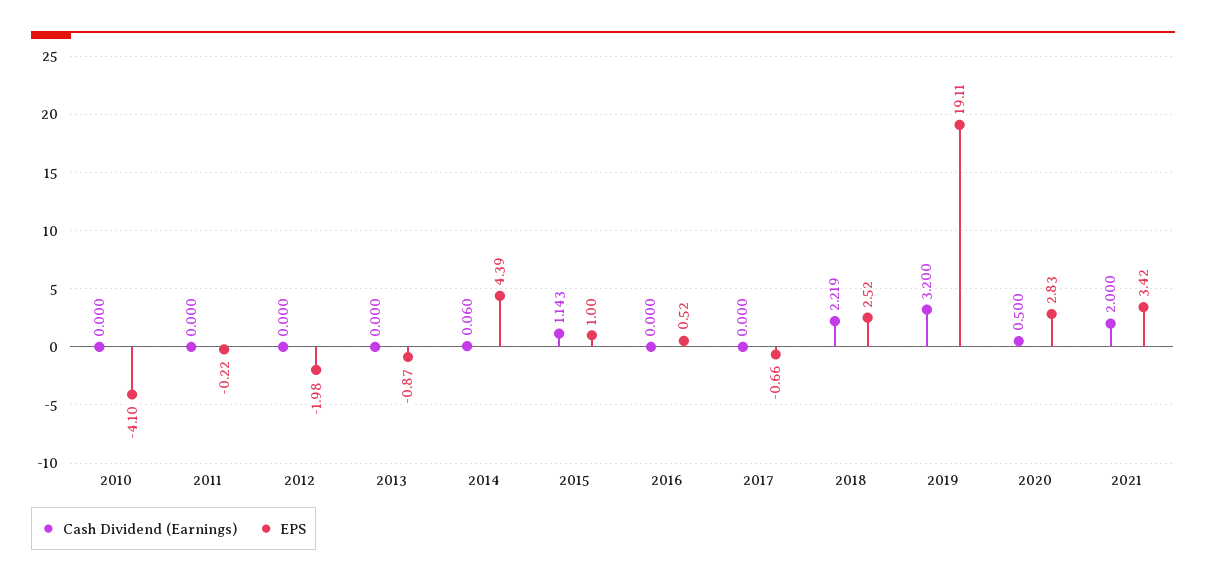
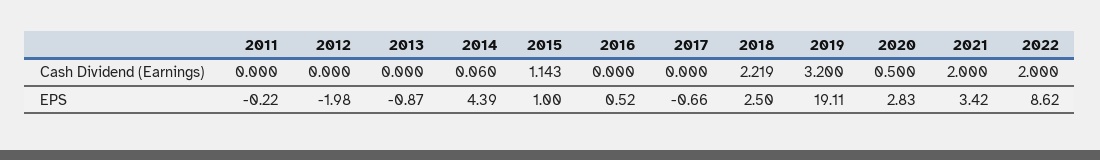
Cash Dividend (Earnings), 2010: 0 -> none
EPS, 2010: -4.1 -> none
EPS, 2018: 2.52 -> 2.5
Cash Dividend (Earnings), 2022: none -> 2
EPS, 2022: none -> 8.62

